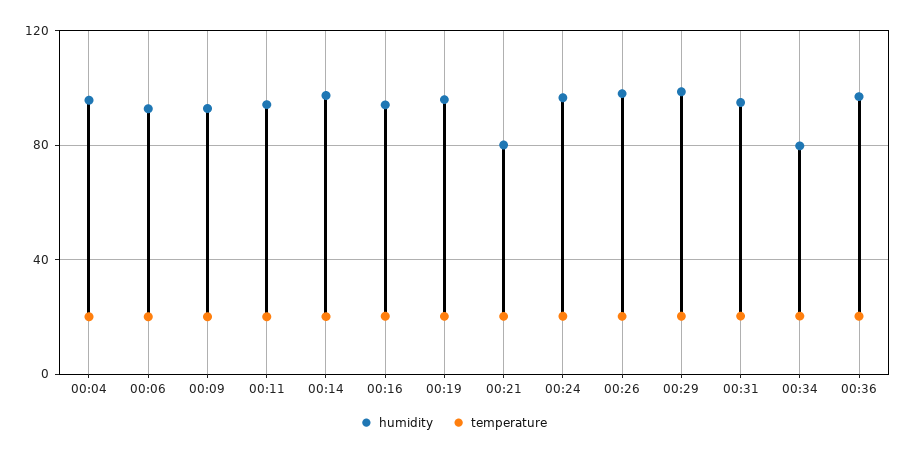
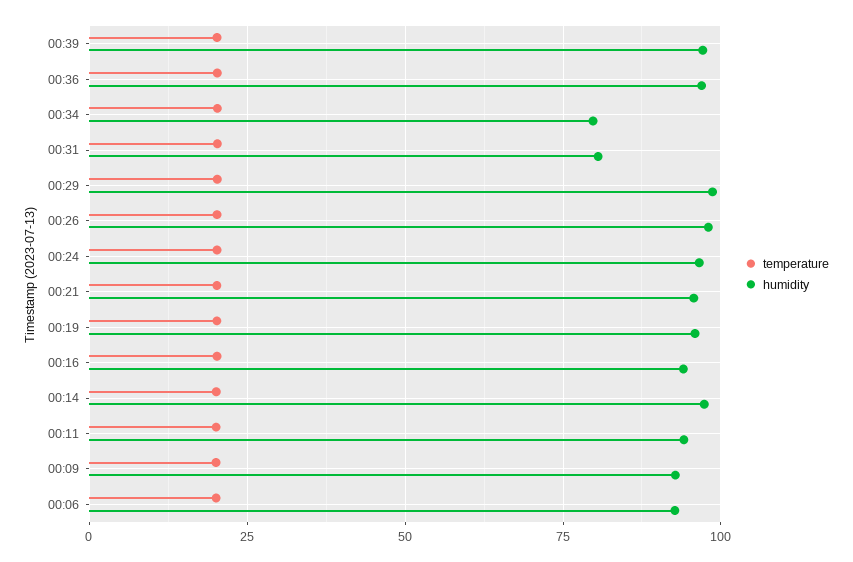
humidity, 00:04: 95 -> none
temperature, 00:04: 20 -> none
humidity, 00:21: 80 -> 95
humidity, 00:31: 95 -> 80
temperature, 00:39: none -> 20
humidity, 00:39: none -> 97.5

